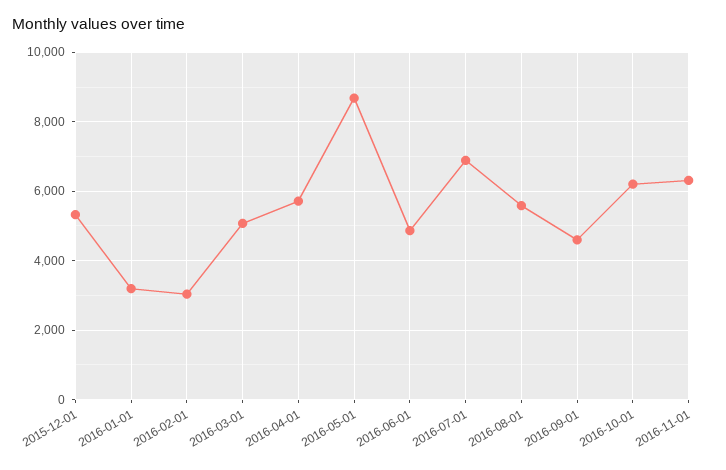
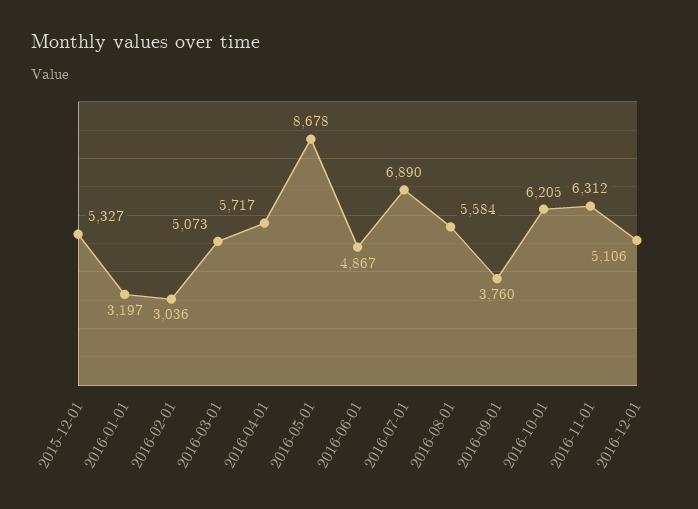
2016-09-01: 4600 -> 3760
2016-12-01: none -> 5106

